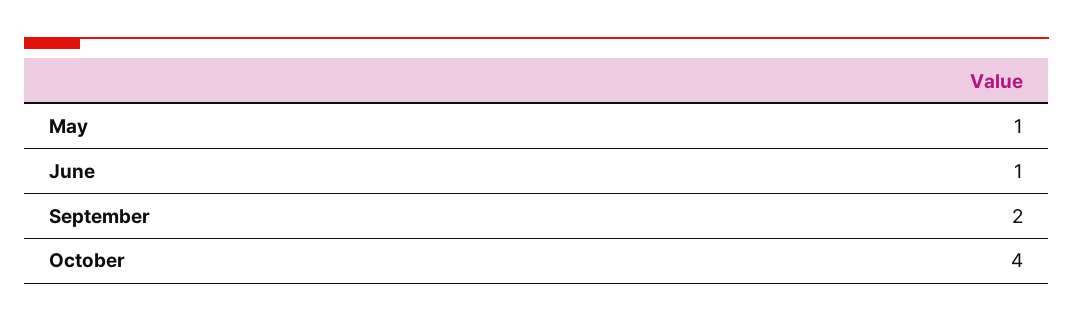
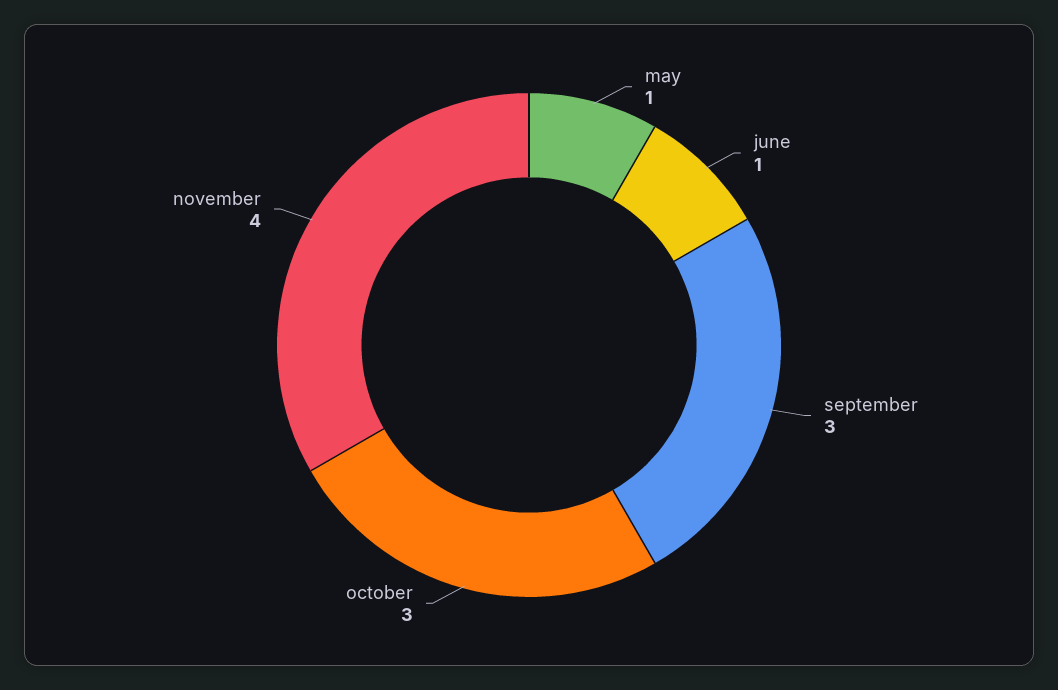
September: 2 -> 3
October: 4 -> 3
november: none -> 4

